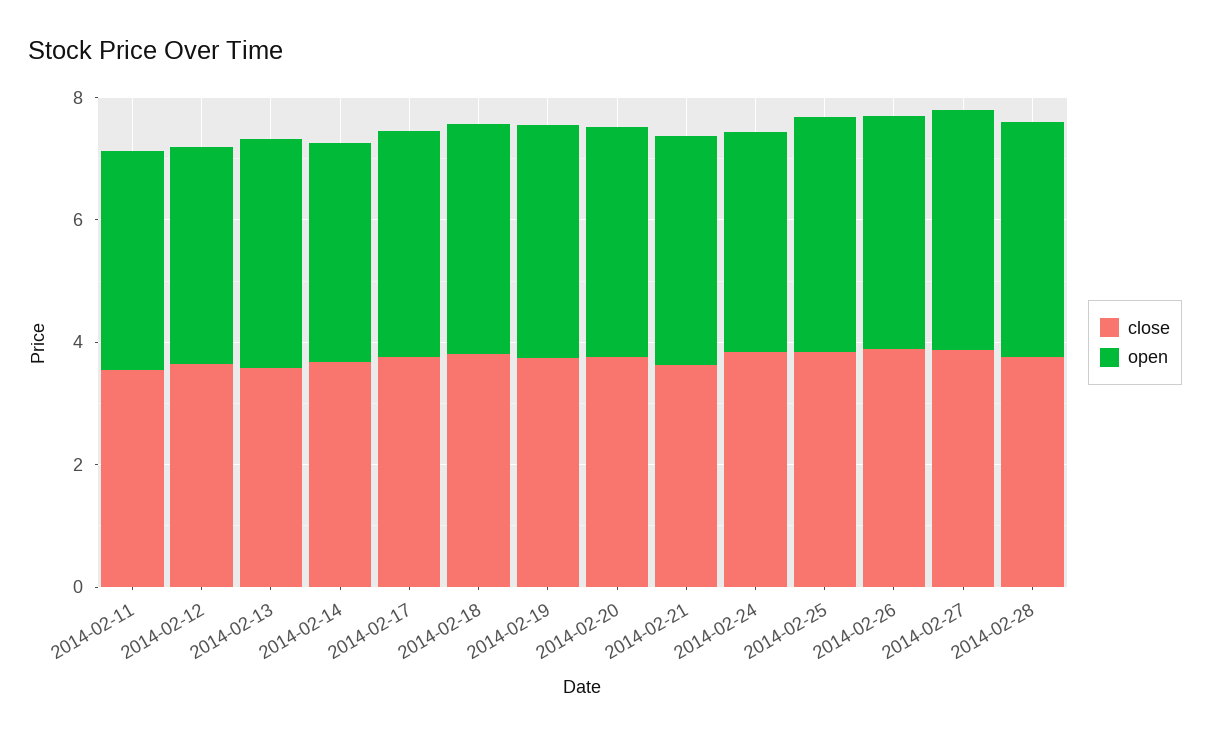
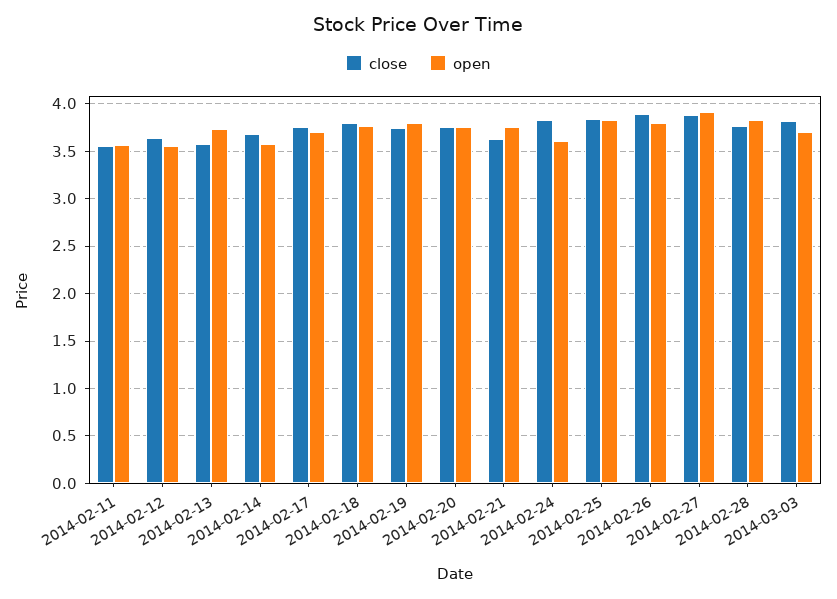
close, 2014-03-03: none -> 3.8
open, 2014-03-03: none -> 3.7

